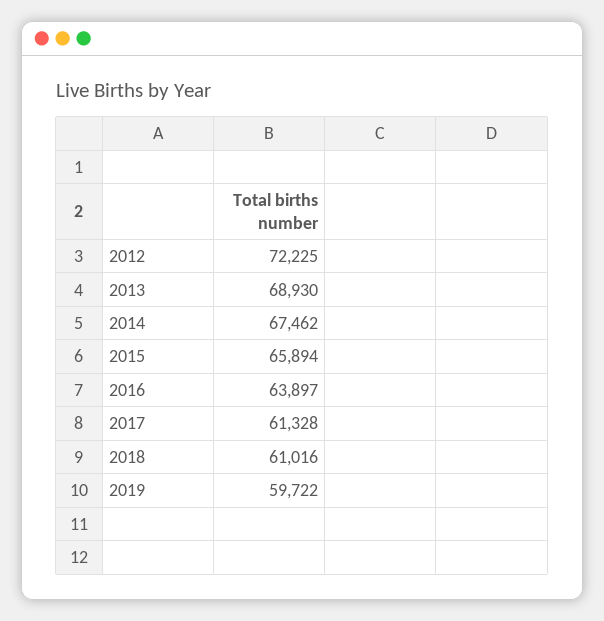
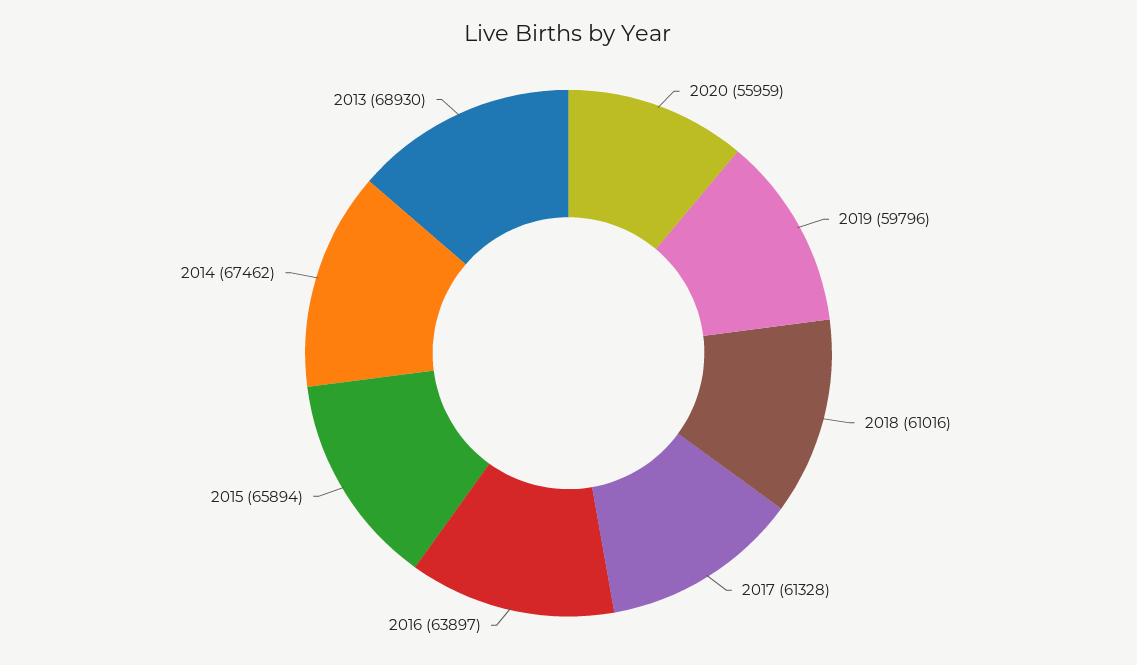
2012: 72225 -> none
2019: 59722 -> 59796
2020: none -> 55959

